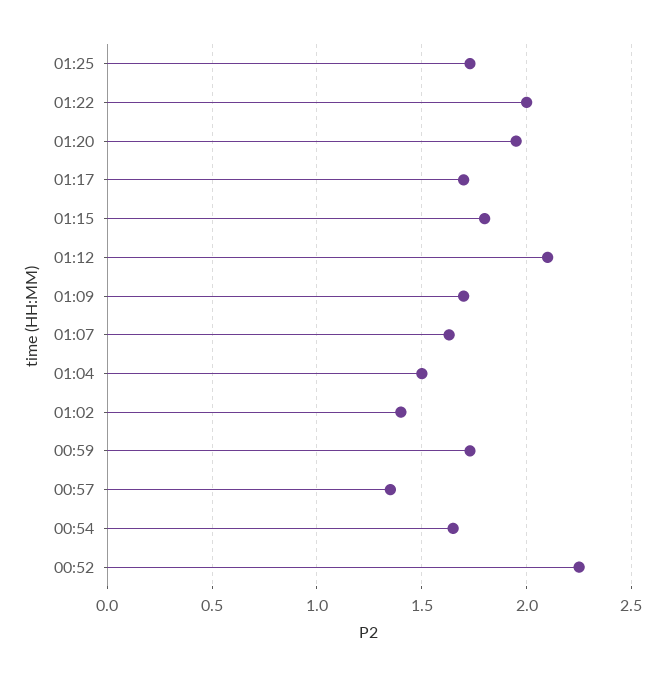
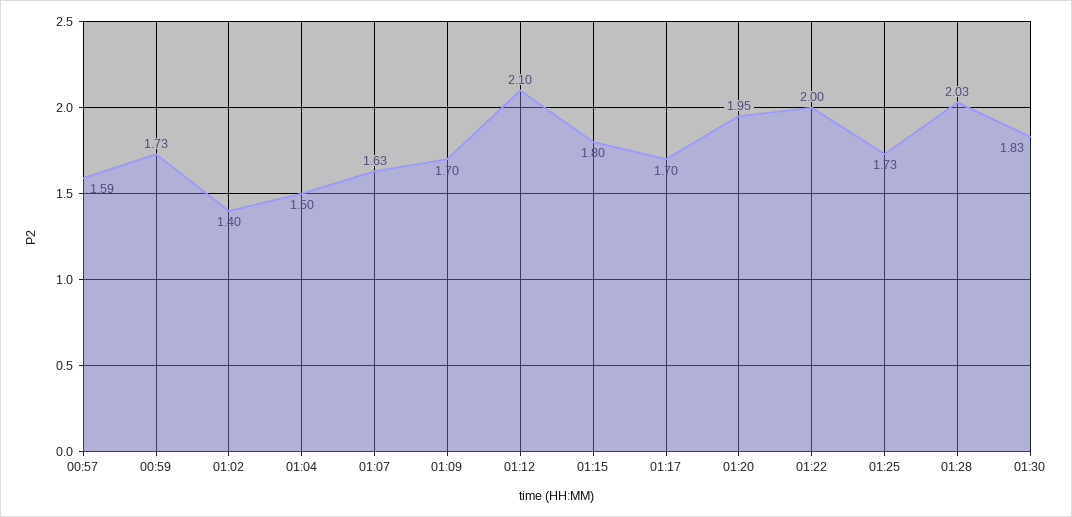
00:57: 1.35 -> 1.59
00:54: 1.65 -> none
00:52: 2.25 -> none
01:28: none -> 2.03
01:30: none -> 1.83

